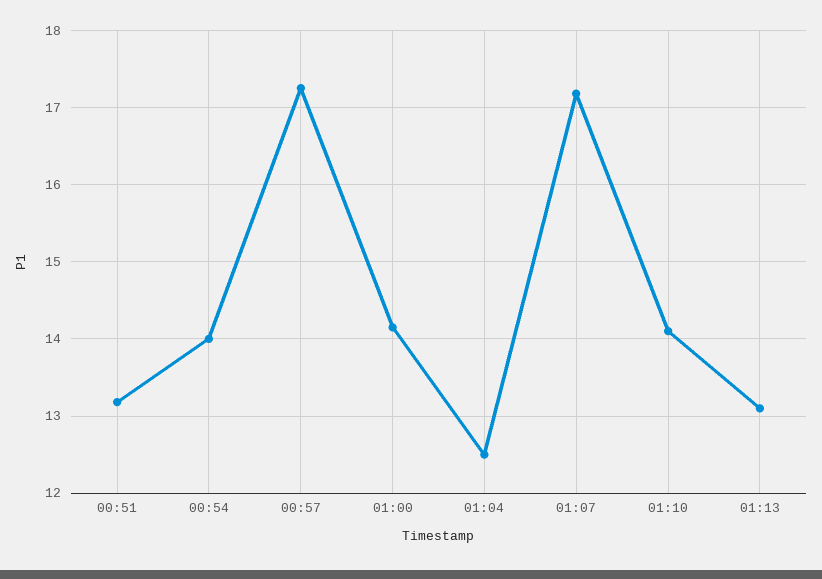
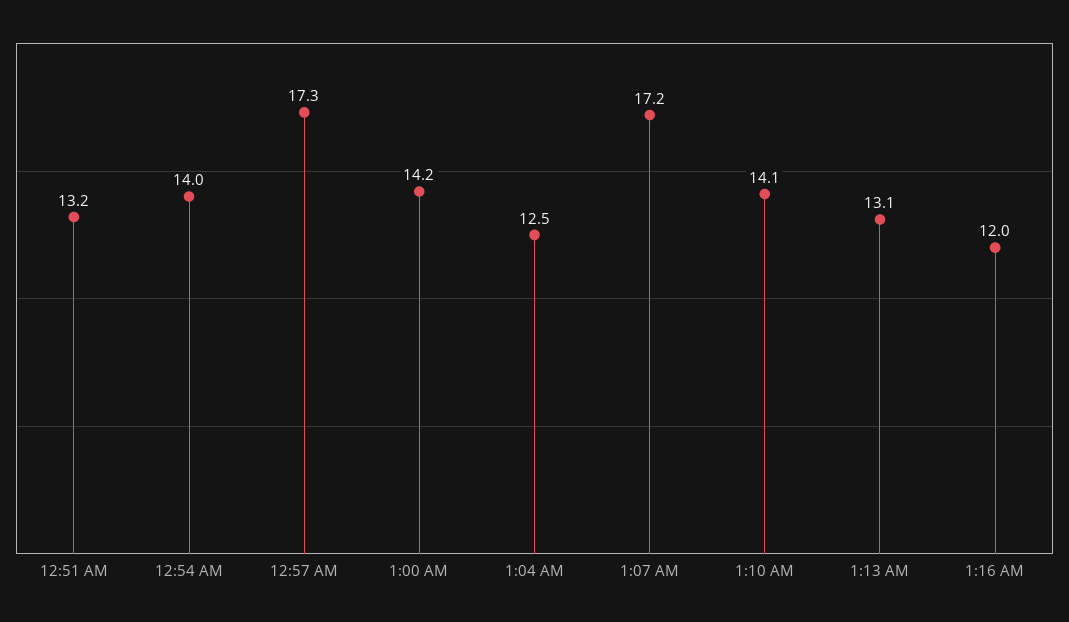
1:16 AM: none -> 12

